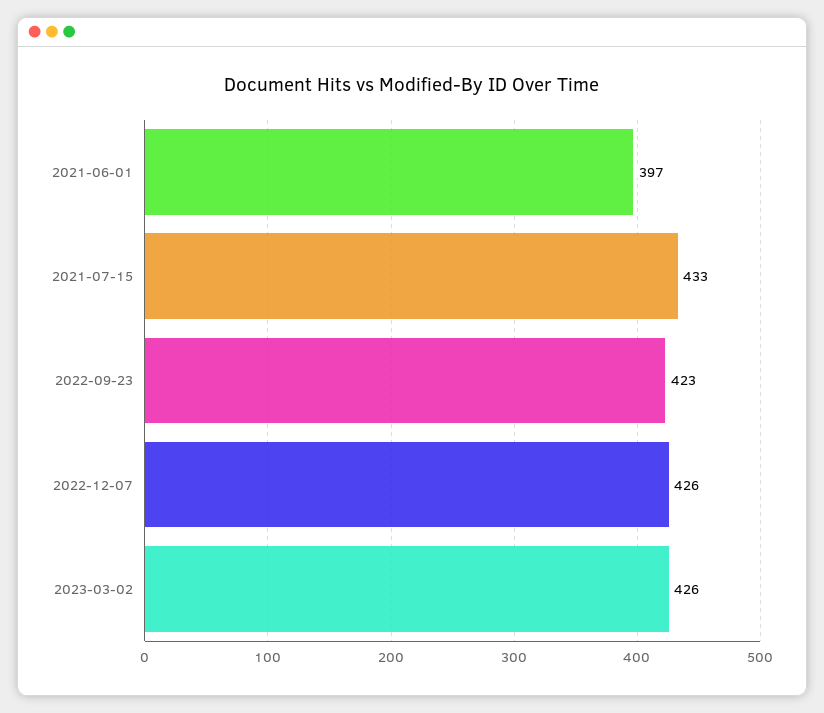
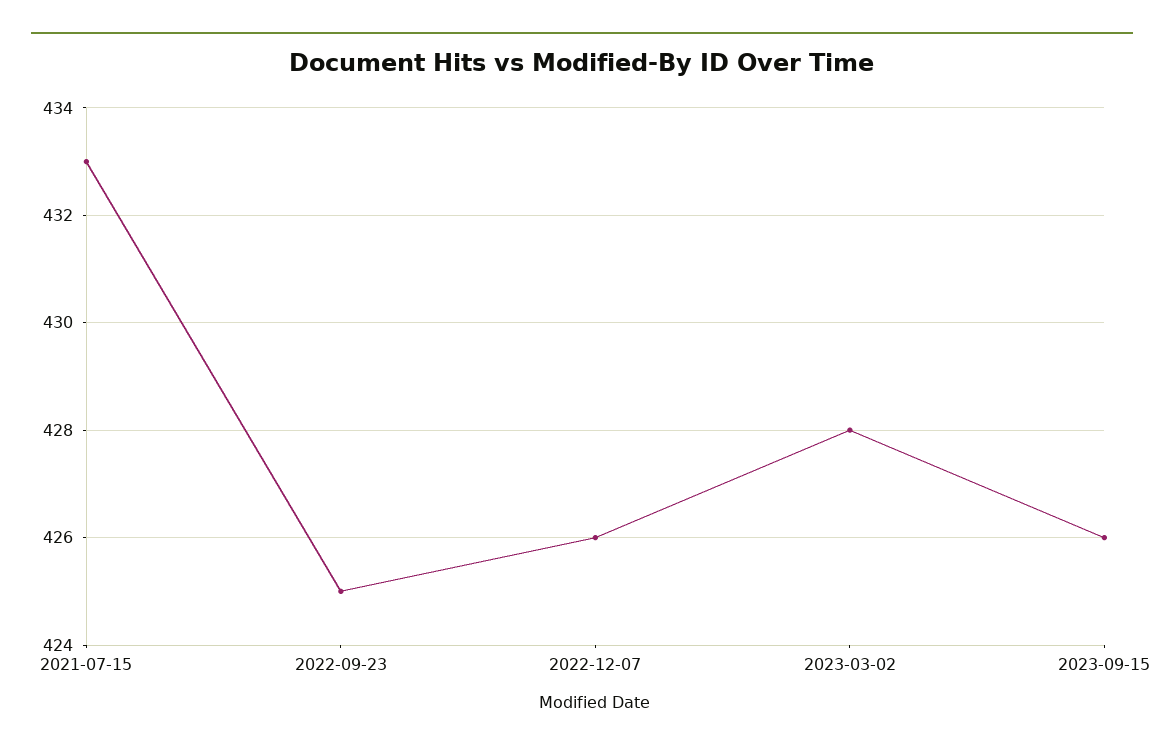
2021-06-01: 397 -> none
2022-09-23: 423 -> 425
2023-03-02: 426 -> 428
2023-09-15: none -> 426

